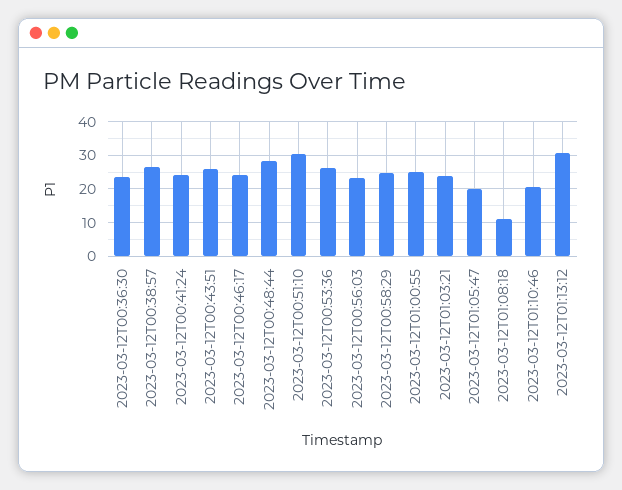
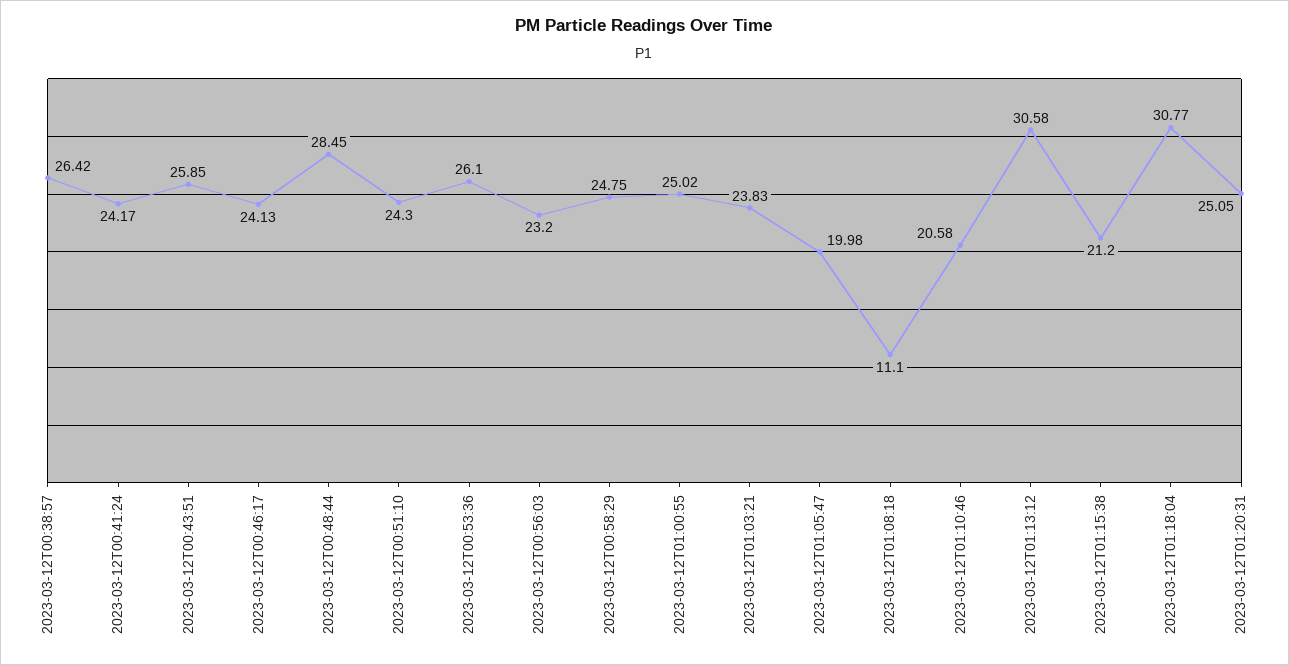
2023-03-12T00:36:30: 24 -> none
2023-03-12T00:51:10: 30 -> 24.3
2023-03-12T01:15:38: none -> 21.2
2023-03-12T01:18:04: none -> 30.77
2023-03-12T01:20:31: none -> 25.05

